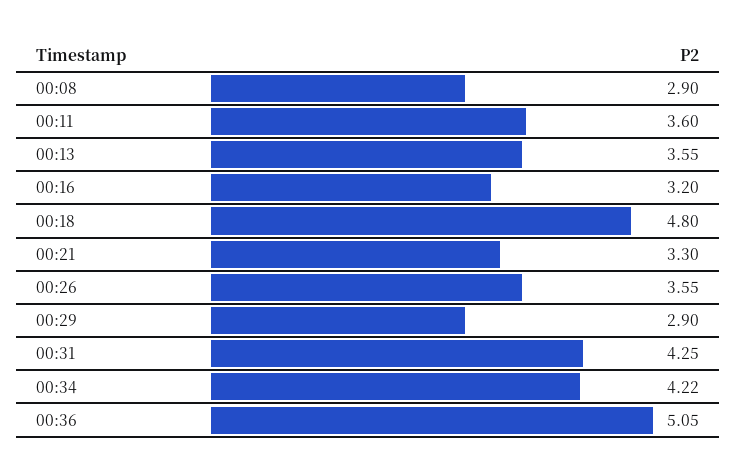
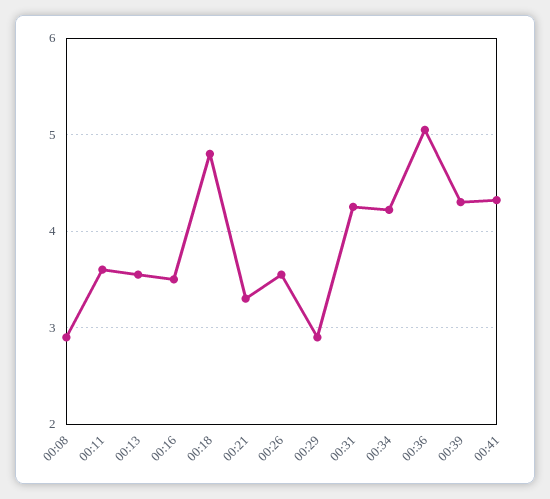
00:16: 3.2 -> 3.5
00:39: none -> 4.3
00:41: none -> 4.3

